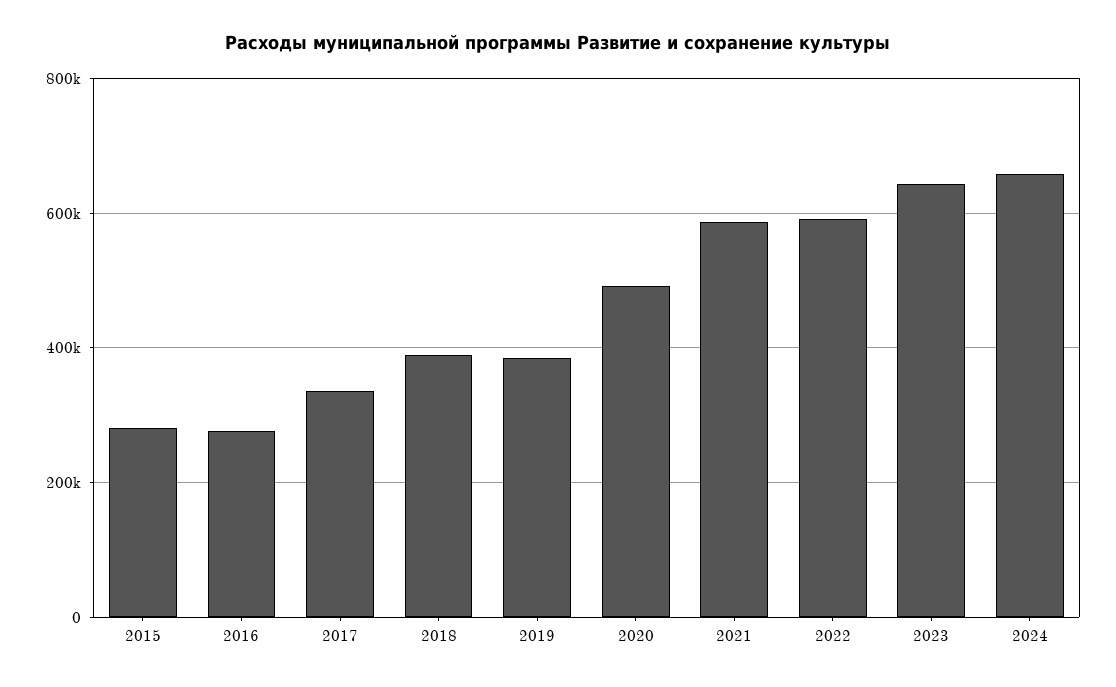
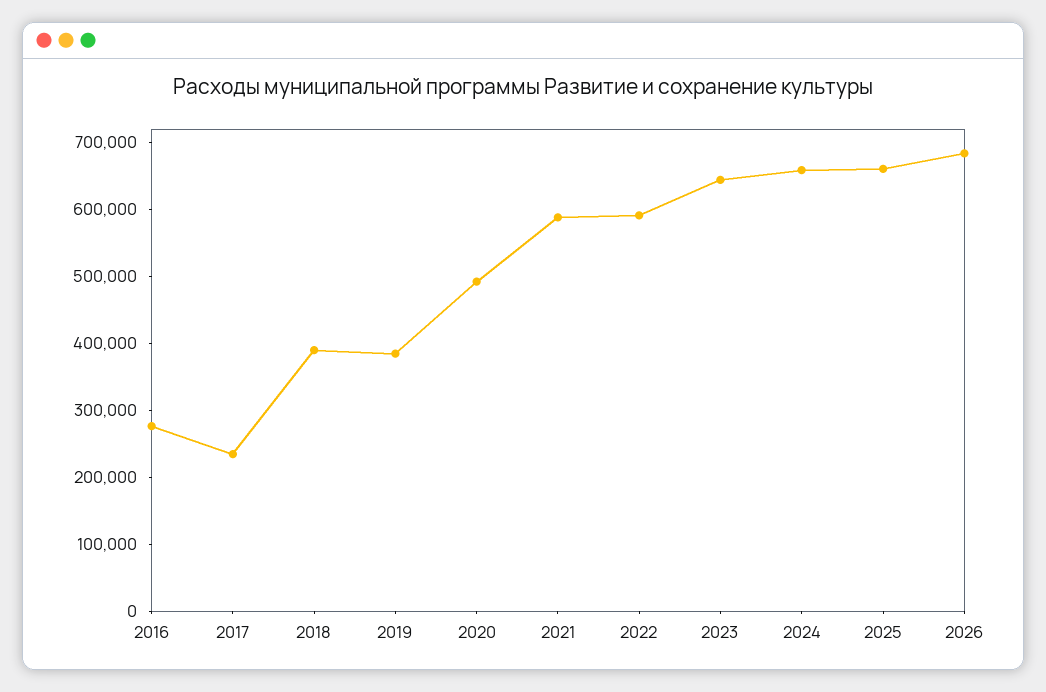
2015: 280000 -> none
2017: 340000 -> 240000
2025: none -> 660000
2026: none -> 680000

